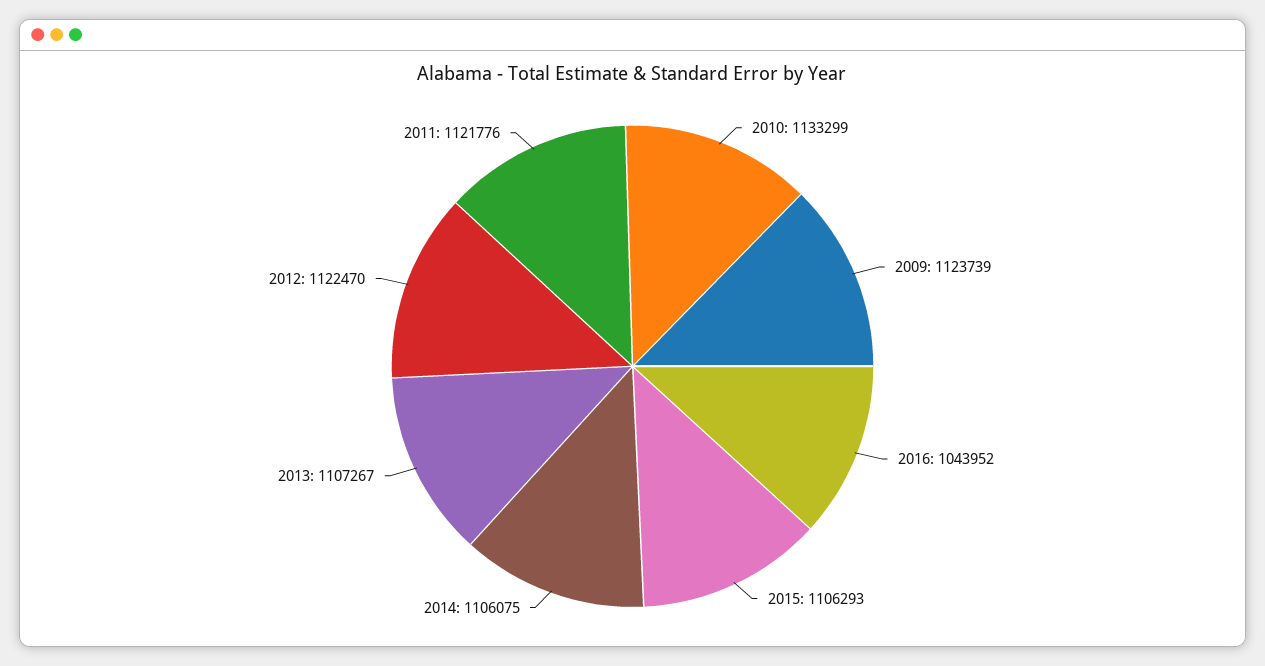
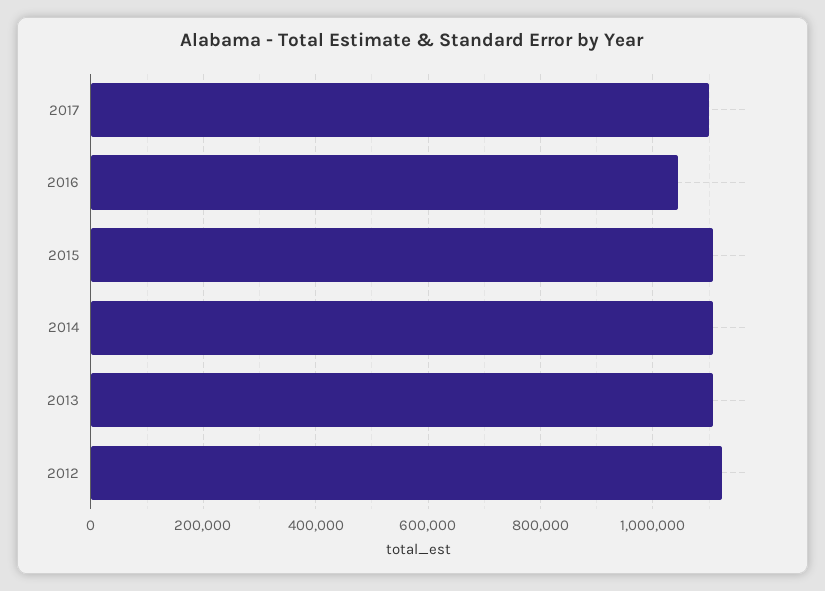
2010: 1133299 -> none
2009: 1123739 -> none
2011: 1121776 -> none
2017: none -> 1100000

